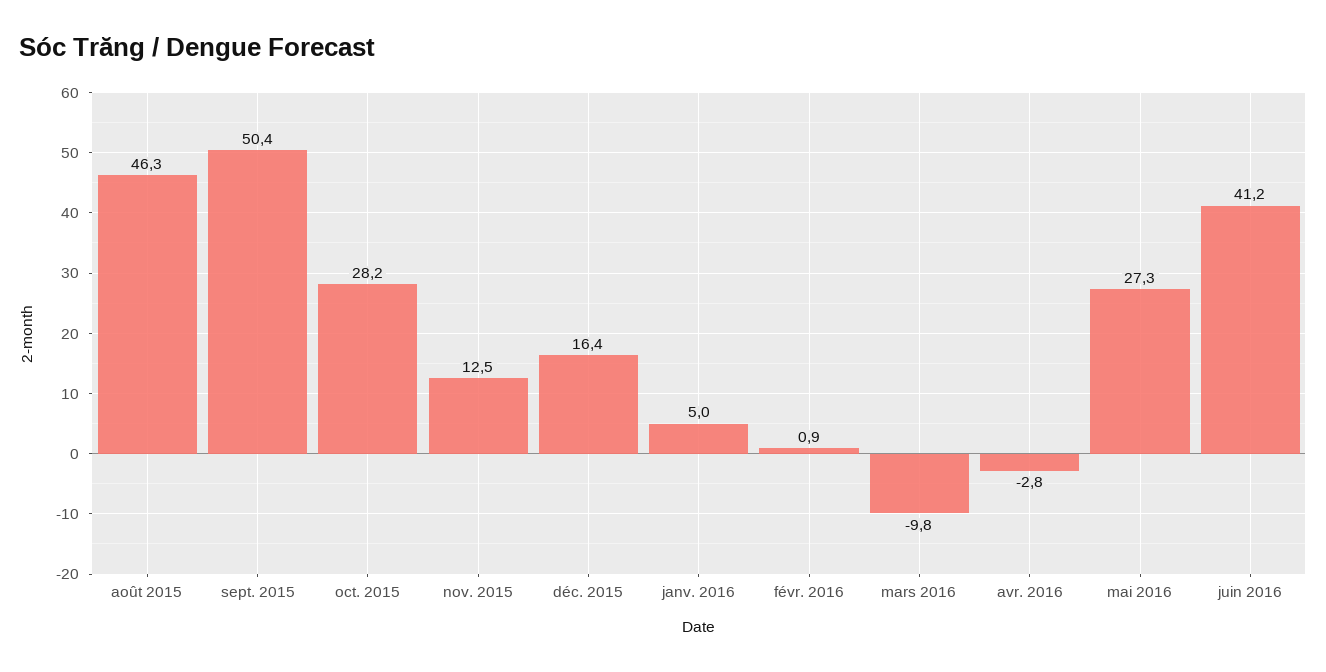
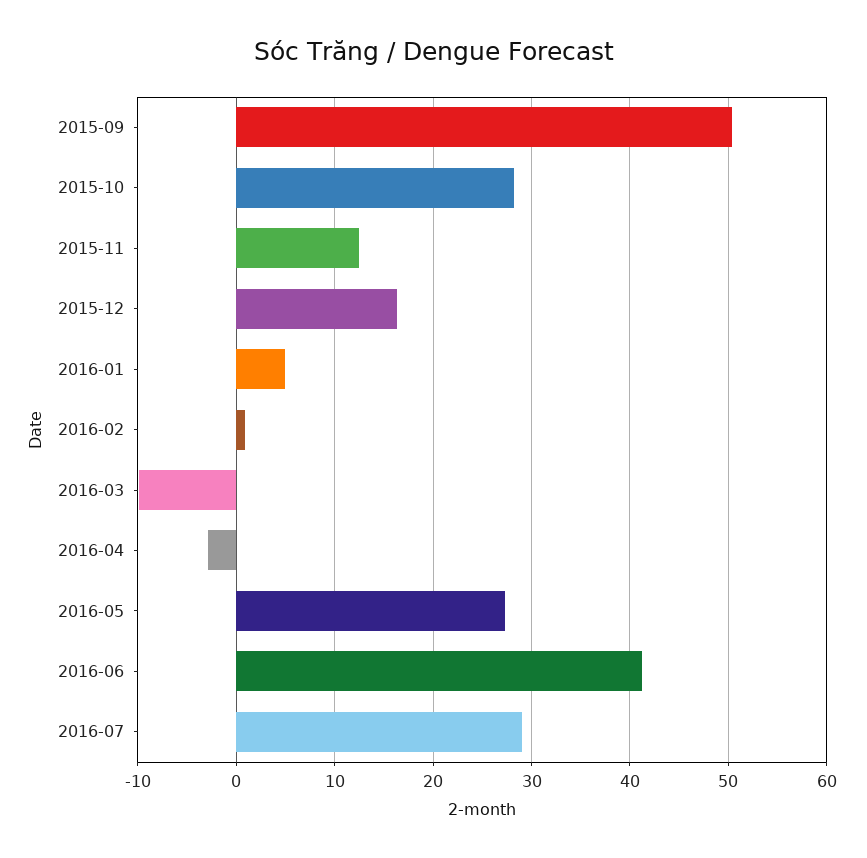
août 2015: 46.3 -> none
2016-07: none -> 29

